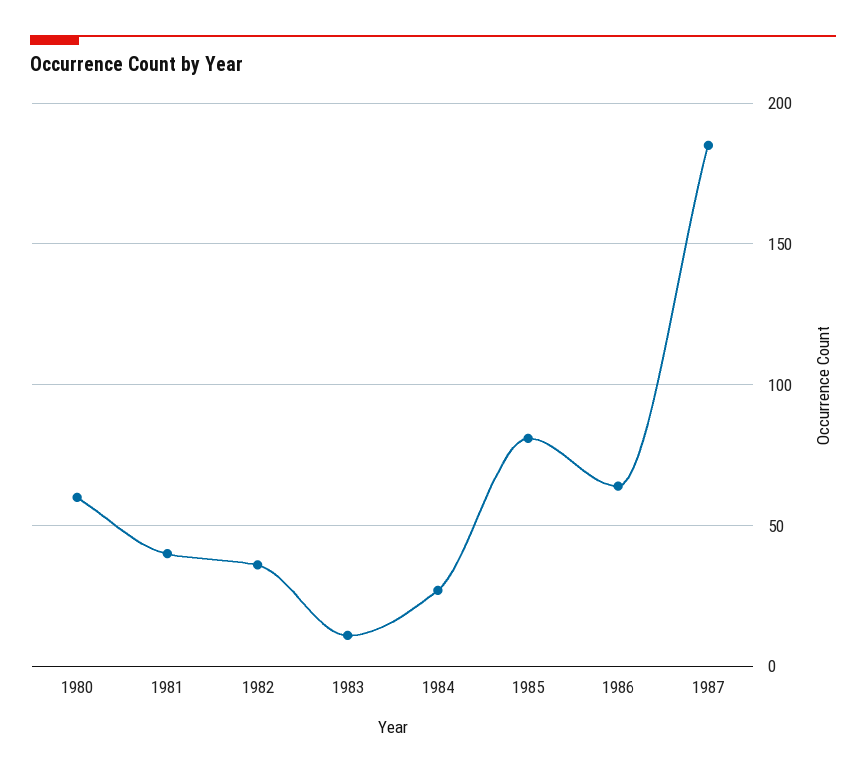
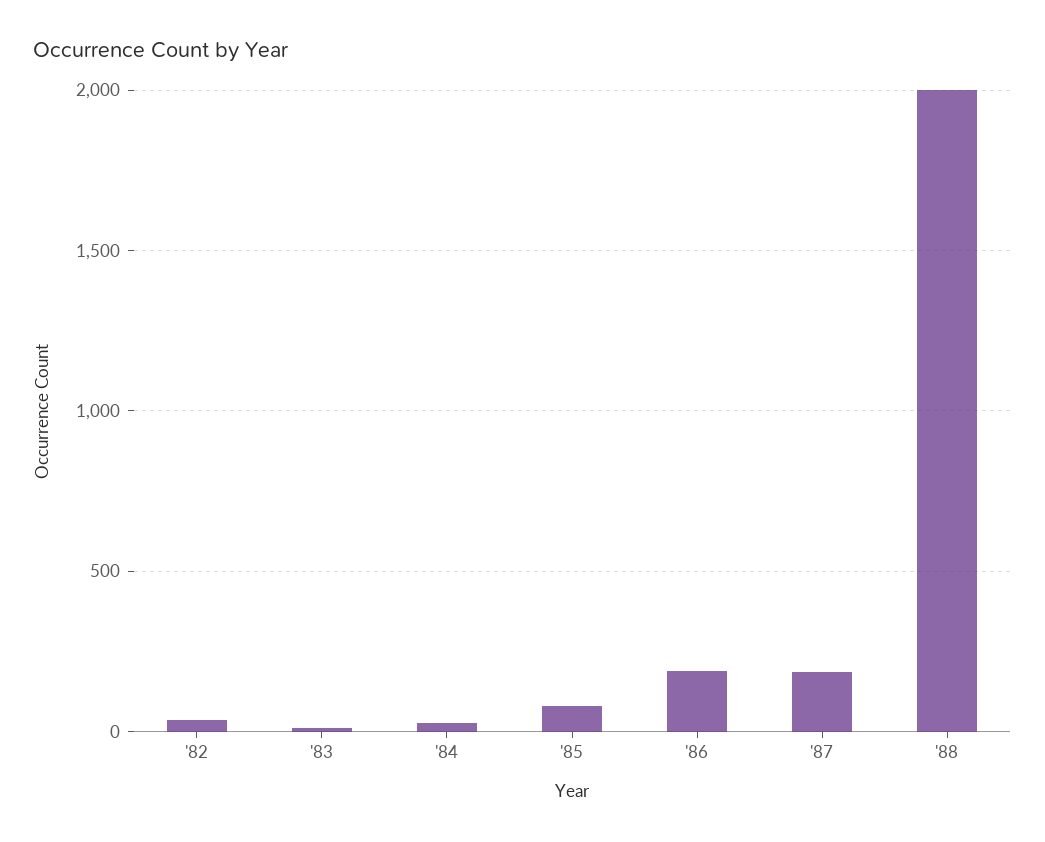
1980: 60 -> none
1981: 40 -> none
1986: 65 -> 200
'88: none -> 2000

